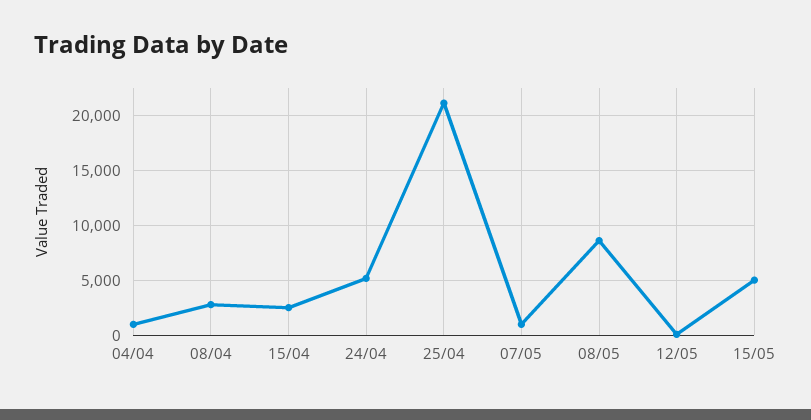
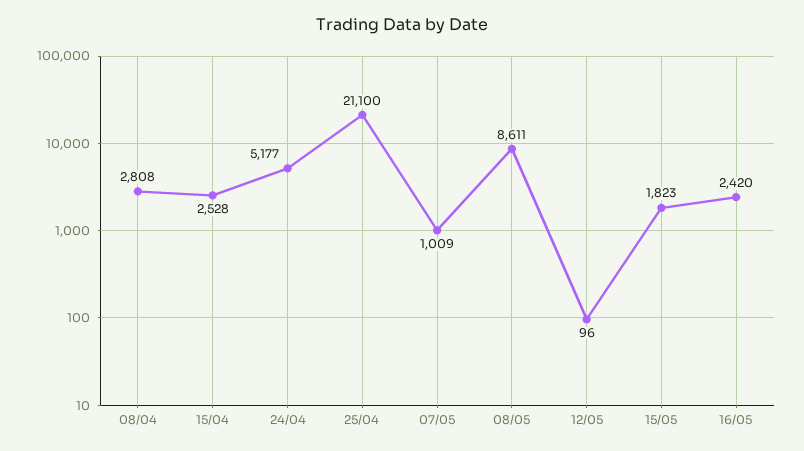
04/04: 1000 -> none
15/05: 5000 -> 1823
16/05: none -> 2420

